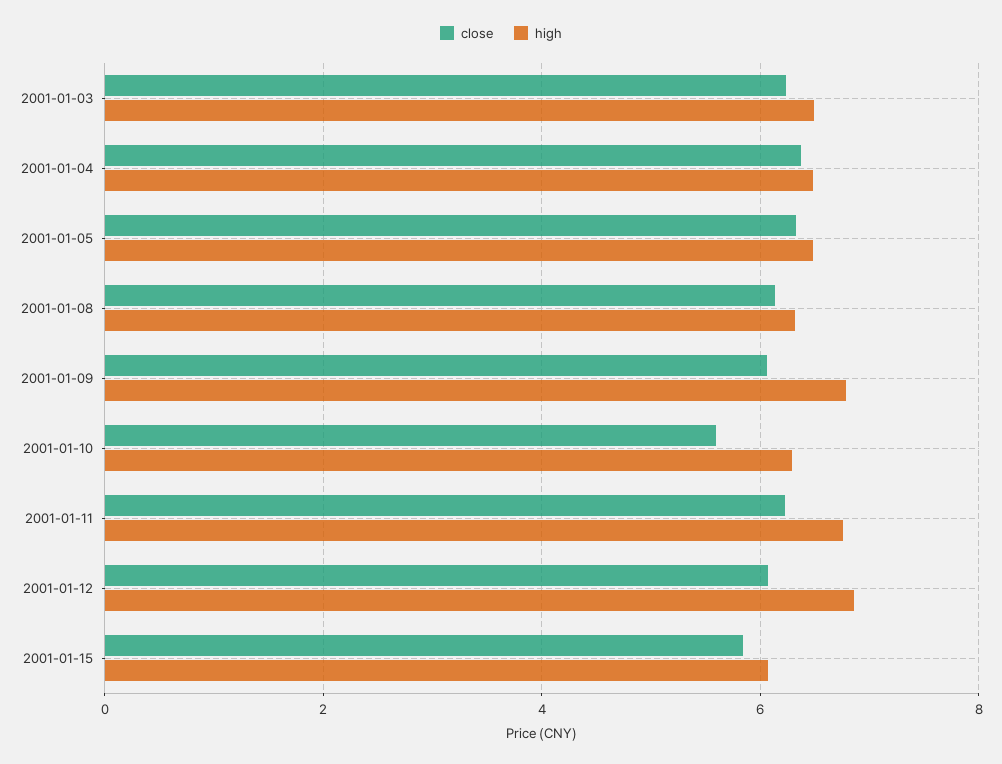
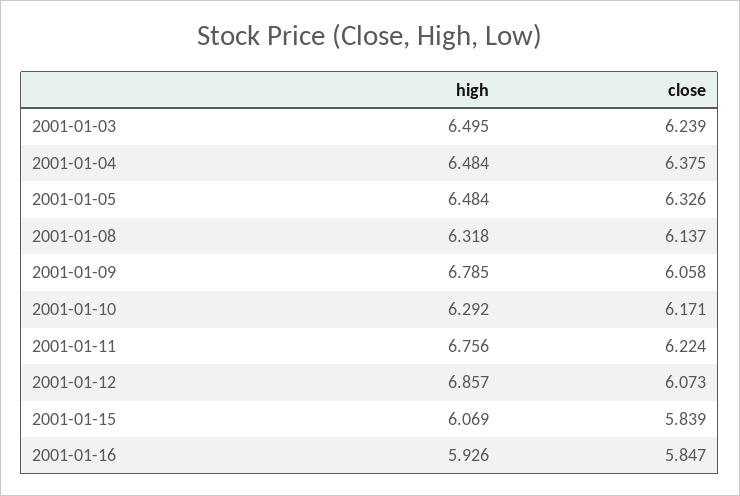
close, 2001-01-10: 5.6 -> 6.171
high, 2001-01-16: none -> 5.926
close, 2001-01-16: none -> 5.847

